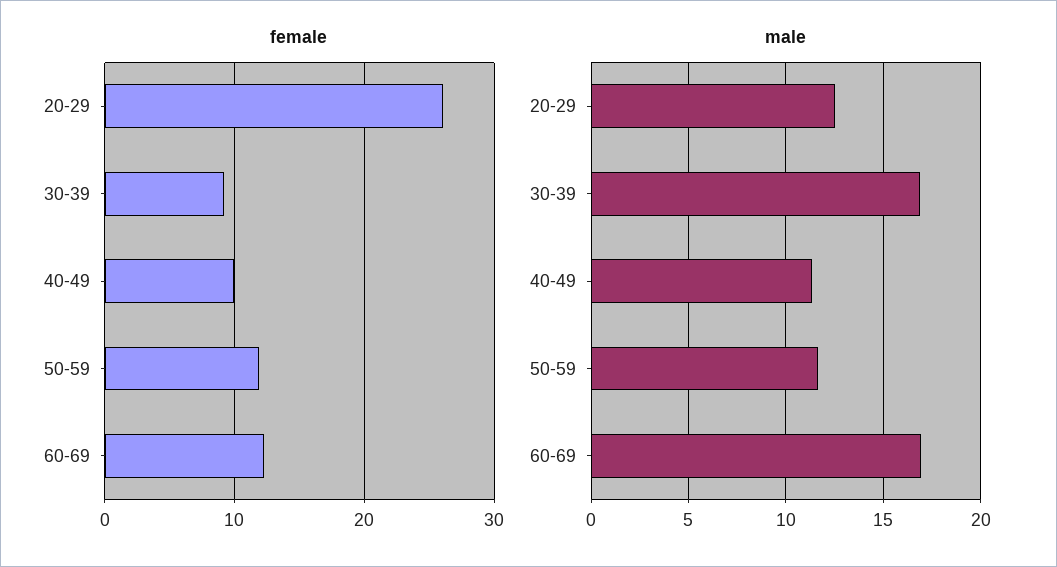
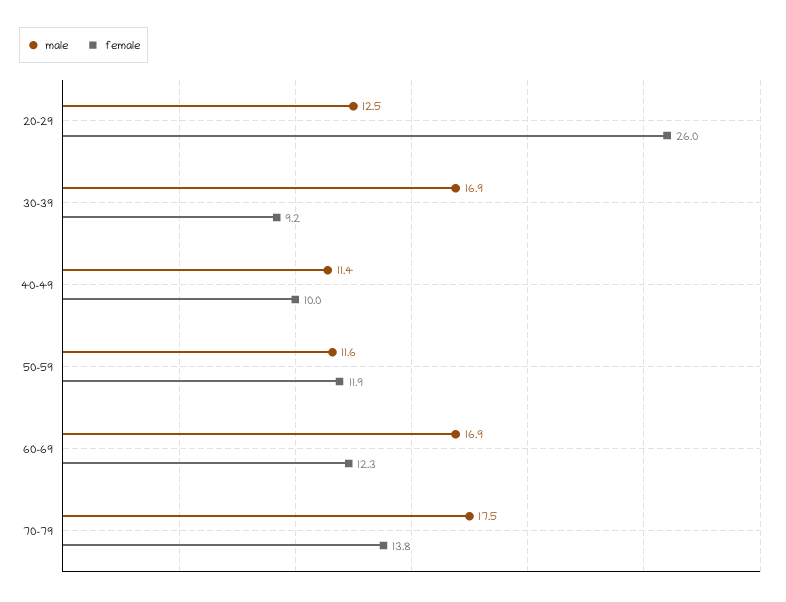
male, 70-79: none -> 17.5
female, 70-79: none -> 13.8

